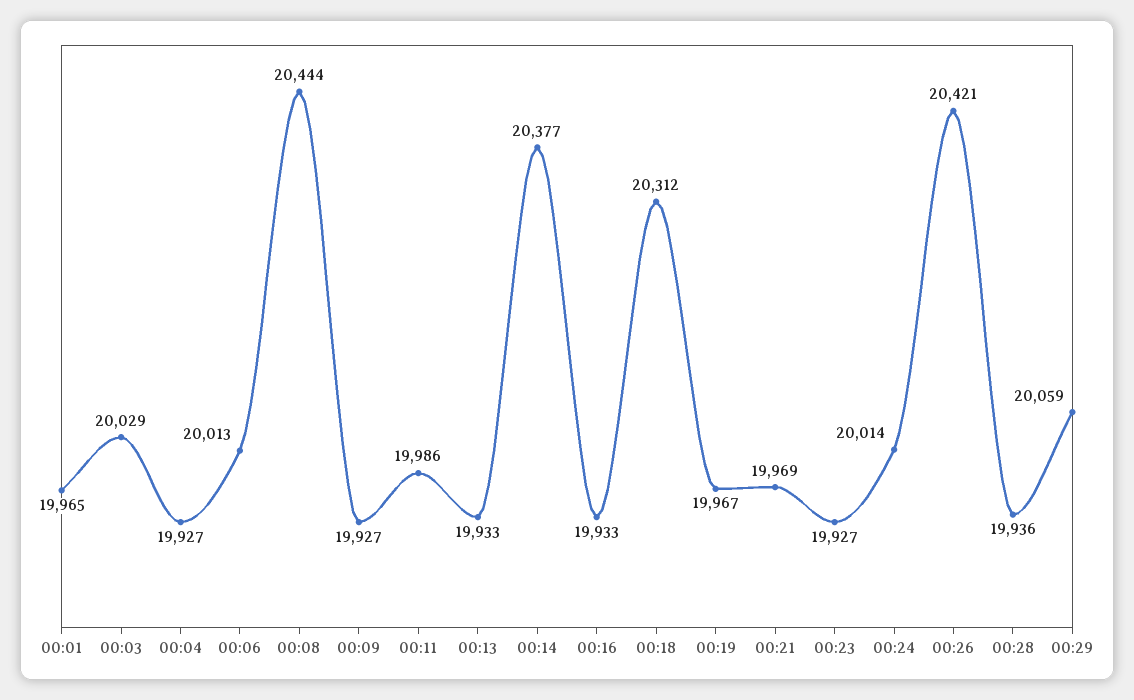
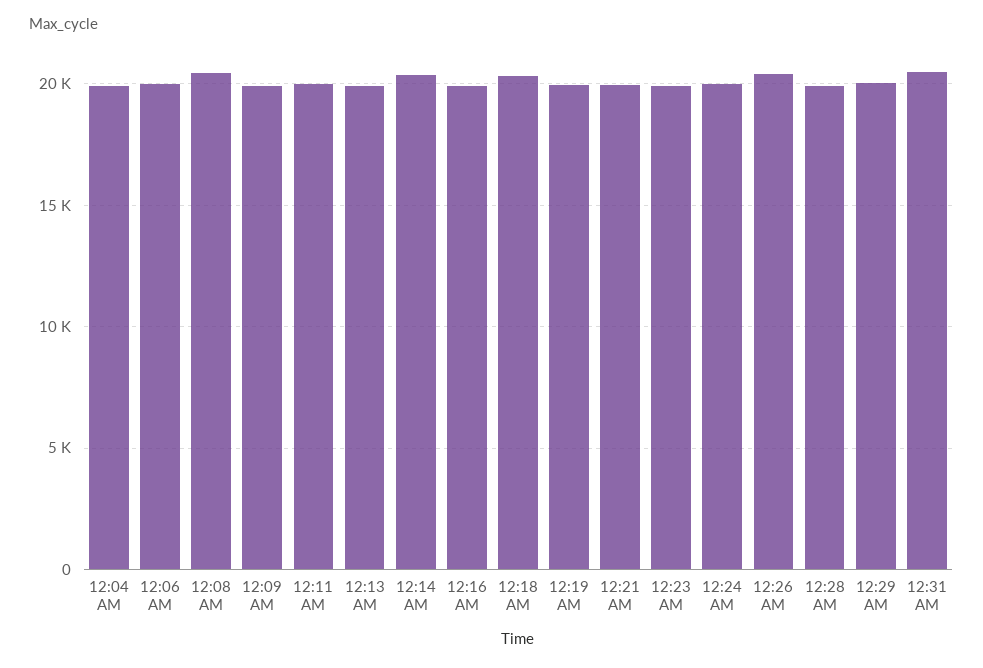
00:01: 19965 -> none
00:03: 20029 -> none
12:31 AM: none -> 20500

